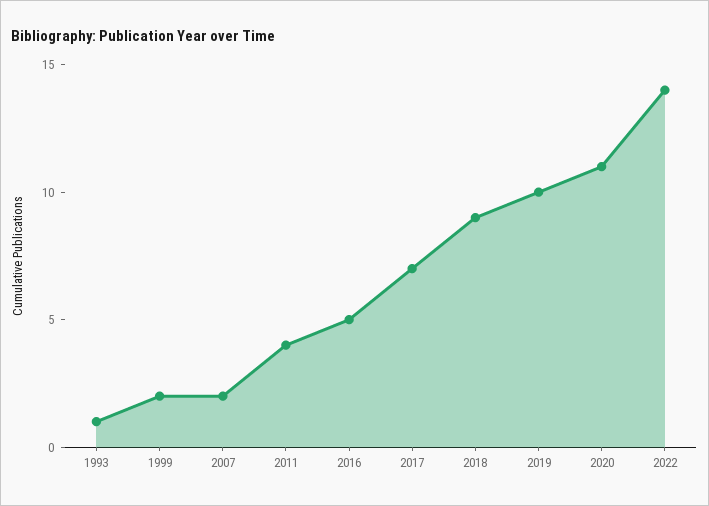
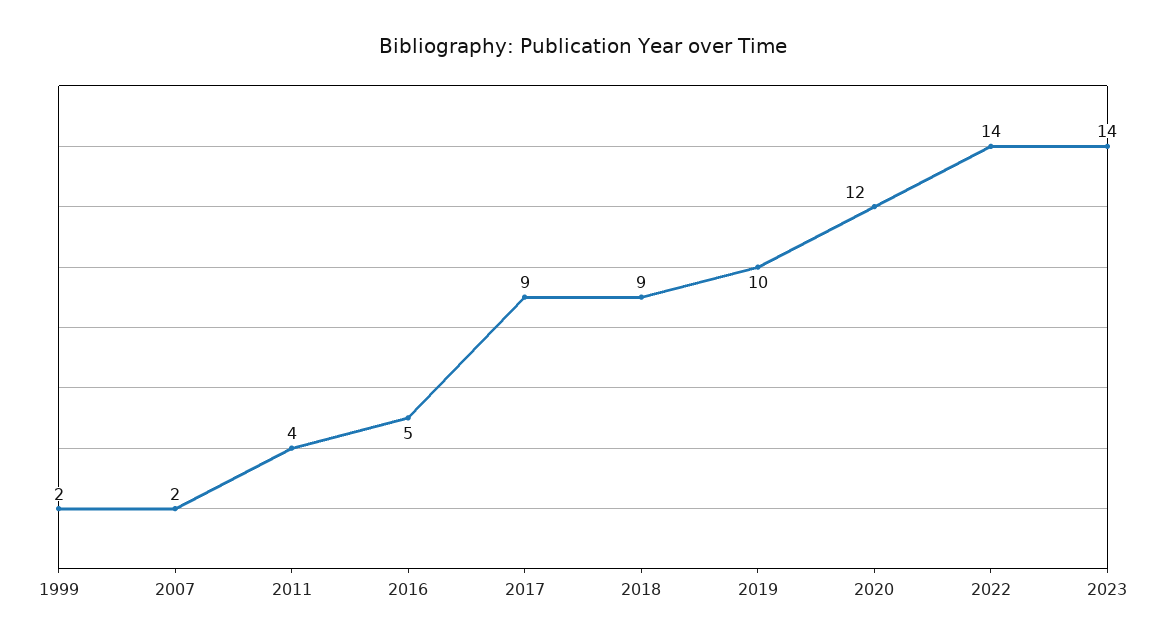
1993: 1 -> none
2017: 7 -> 9
2020: 11 -> 12
2023: none -> 14

